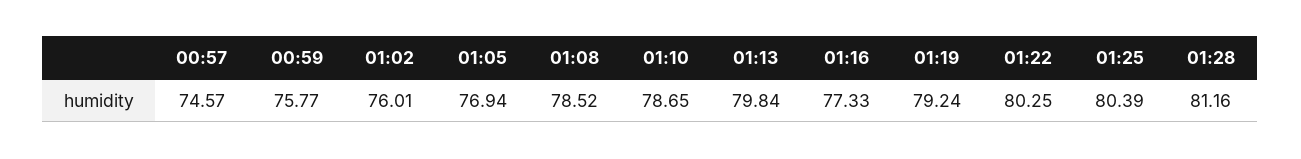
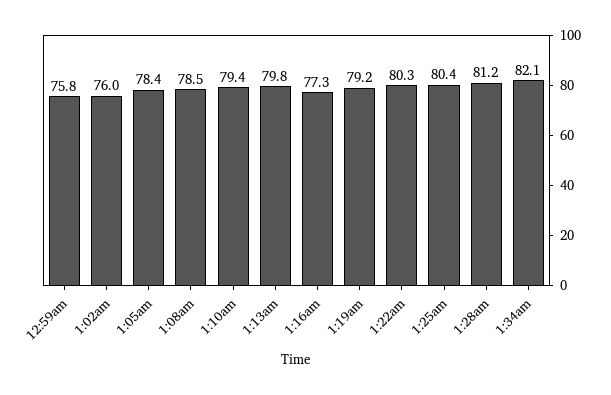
00:57: 74.57 -> none
01:05: 76.94 -> 78.4
01:10: 78.65 -> 79.4
1:34am: none -> 82.1

